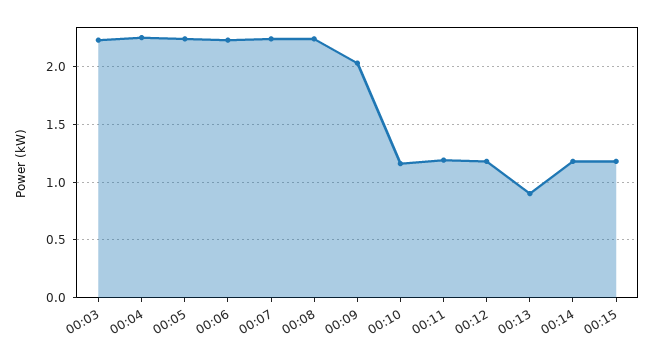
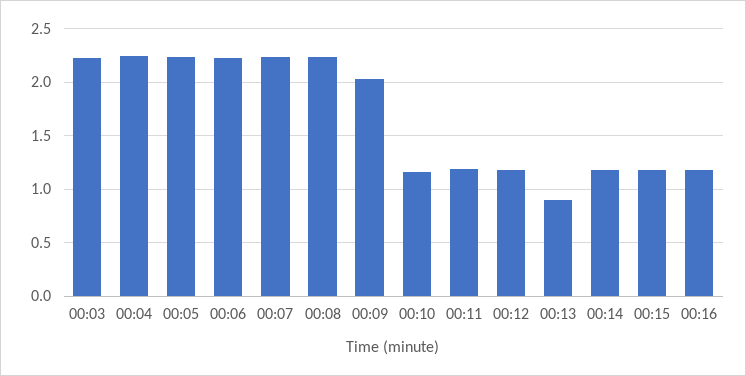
00:16: none -> 1.2

